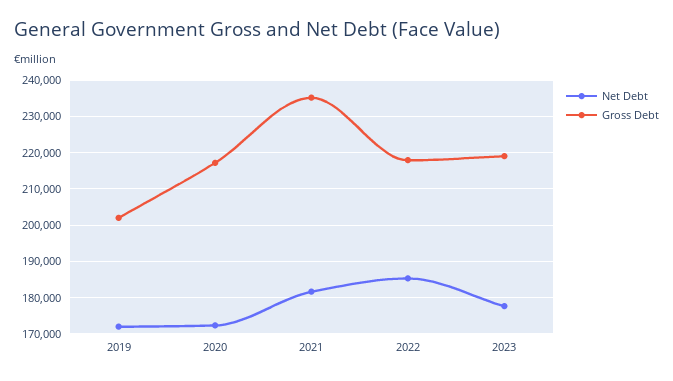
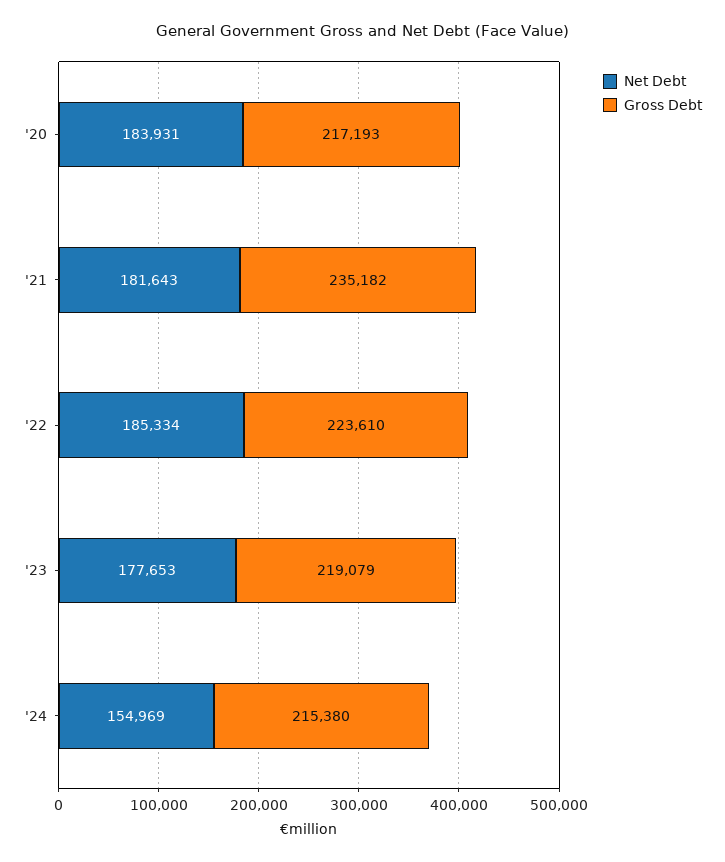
Net Debt, 2019: 172000 -> none
Gross Debt, 2019: 202000 -> none
Net Debt, 2020: 172000 -> 183931
Gross Debt, 2022: 218000 -> 223610
Net Debt, '24: none -> 154969
Gross Debt, '24: none -> 215380

